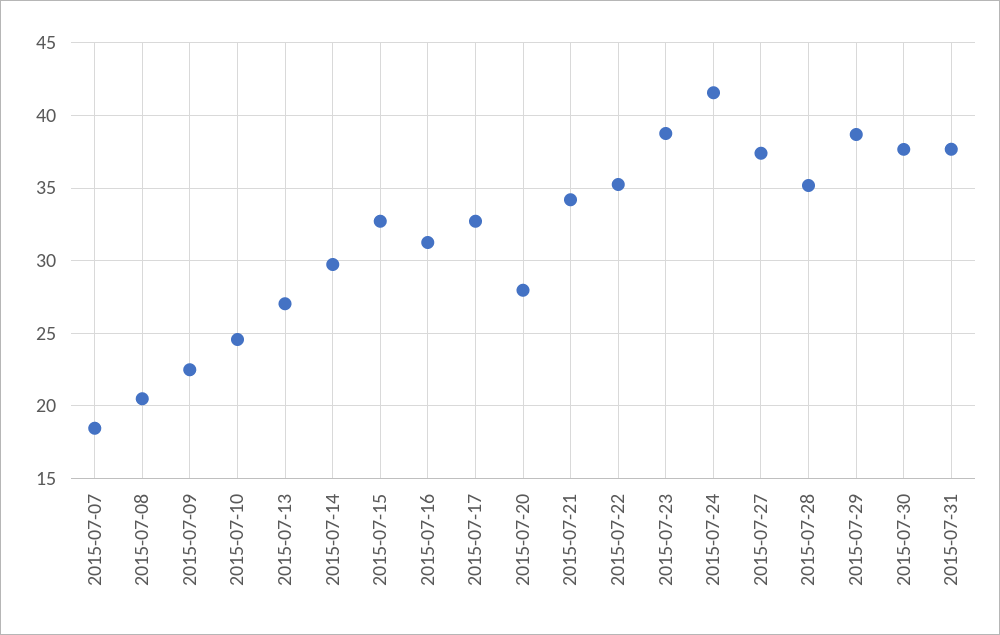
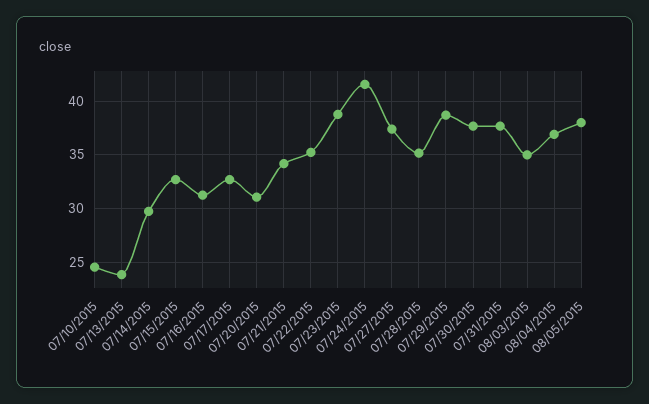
2015-07-07: 18.5 -> none
2015-07-08: 20.5 -> none
2015-07-09: 22.5 -> none
2015-07-13: 27 -> 24
2015-07-20: 28 -> 31
08/03/2015: none -> 35
08/04/2015: none -> 37
08/05/2015: none -> 38

